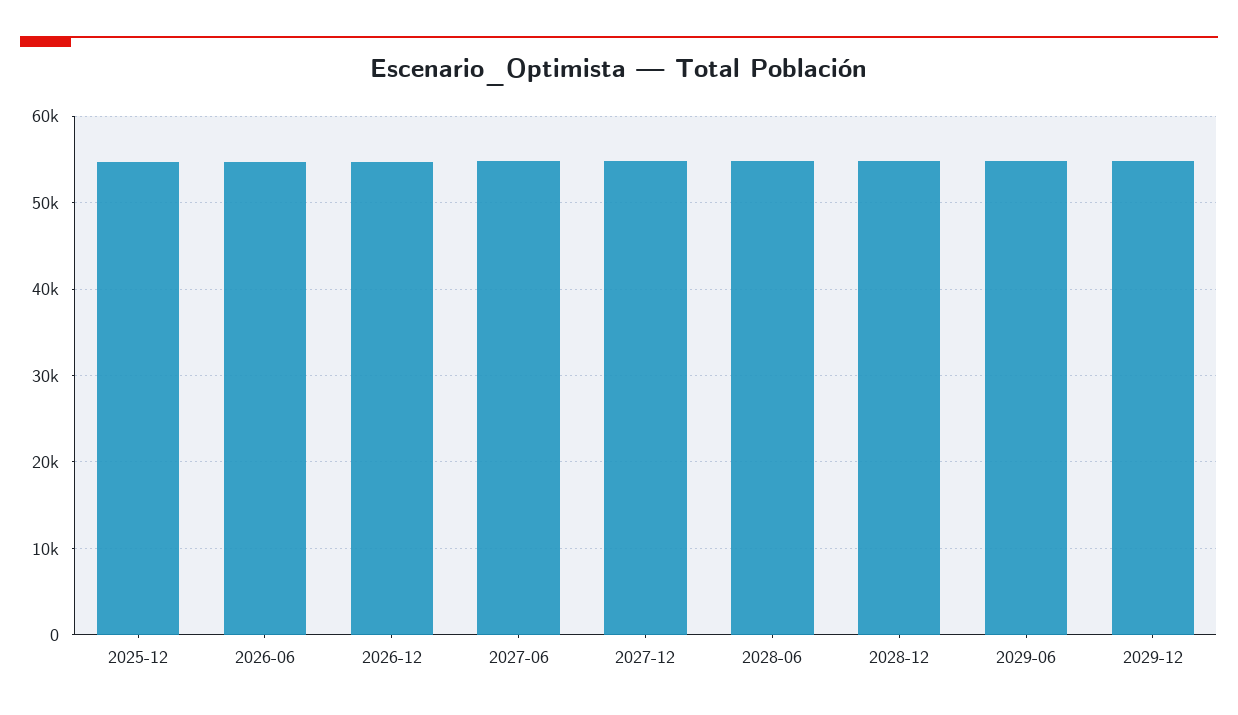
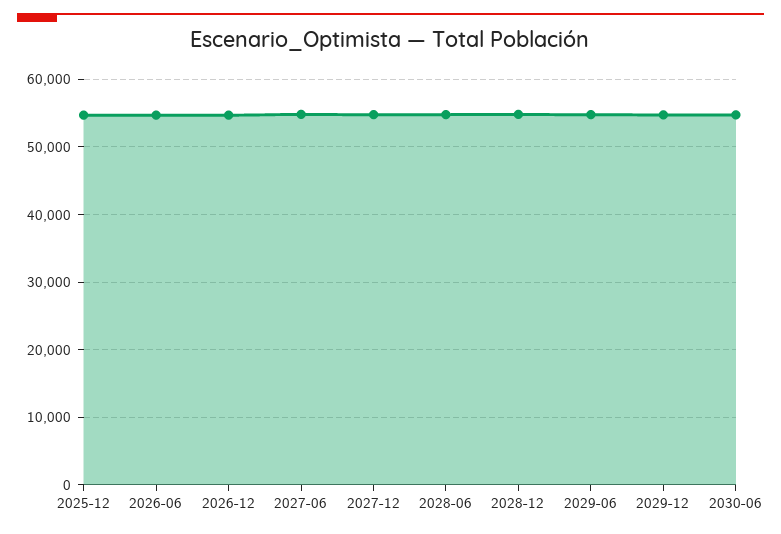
2030-06: none -> 55000

